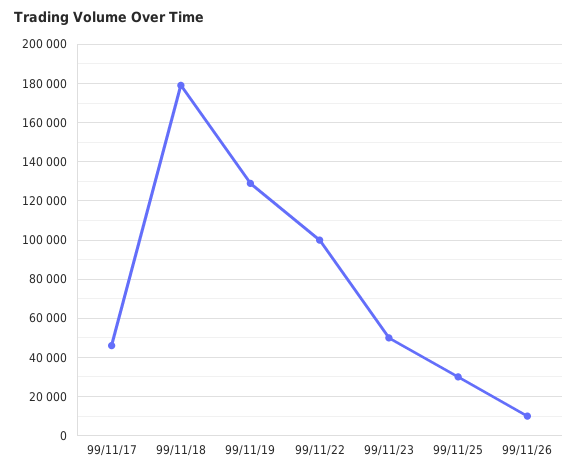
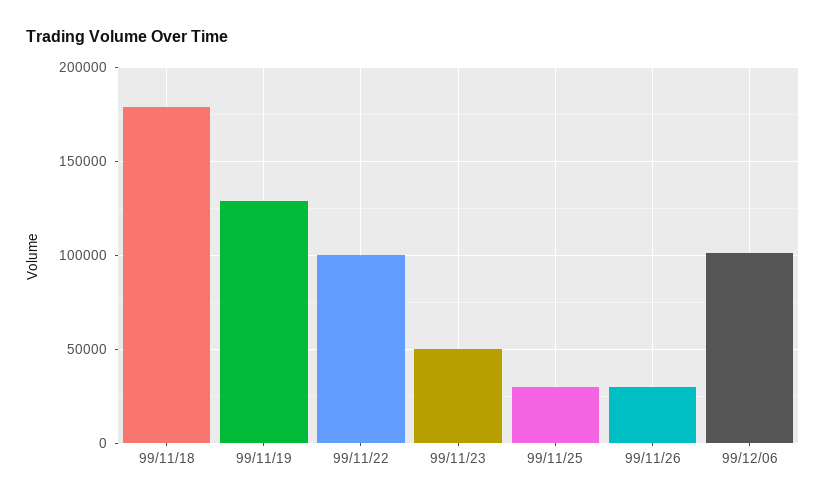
99/11/17: 45000 -> none
99/11/26: 10000 -> 30000
99/12/06: none -> 100000

